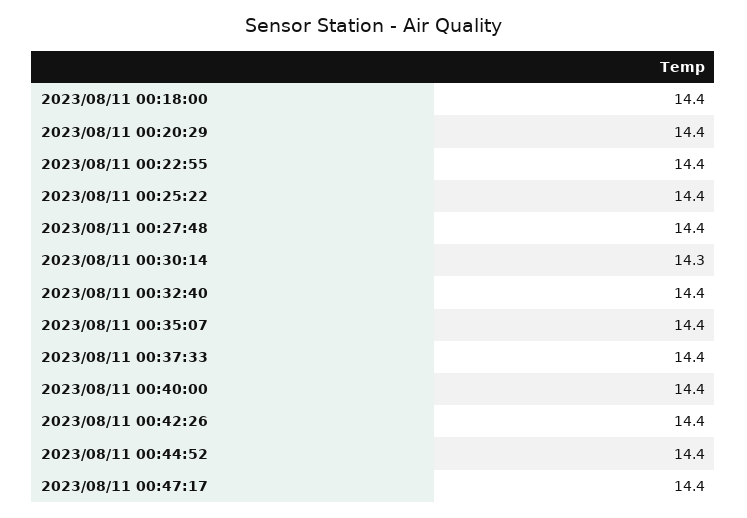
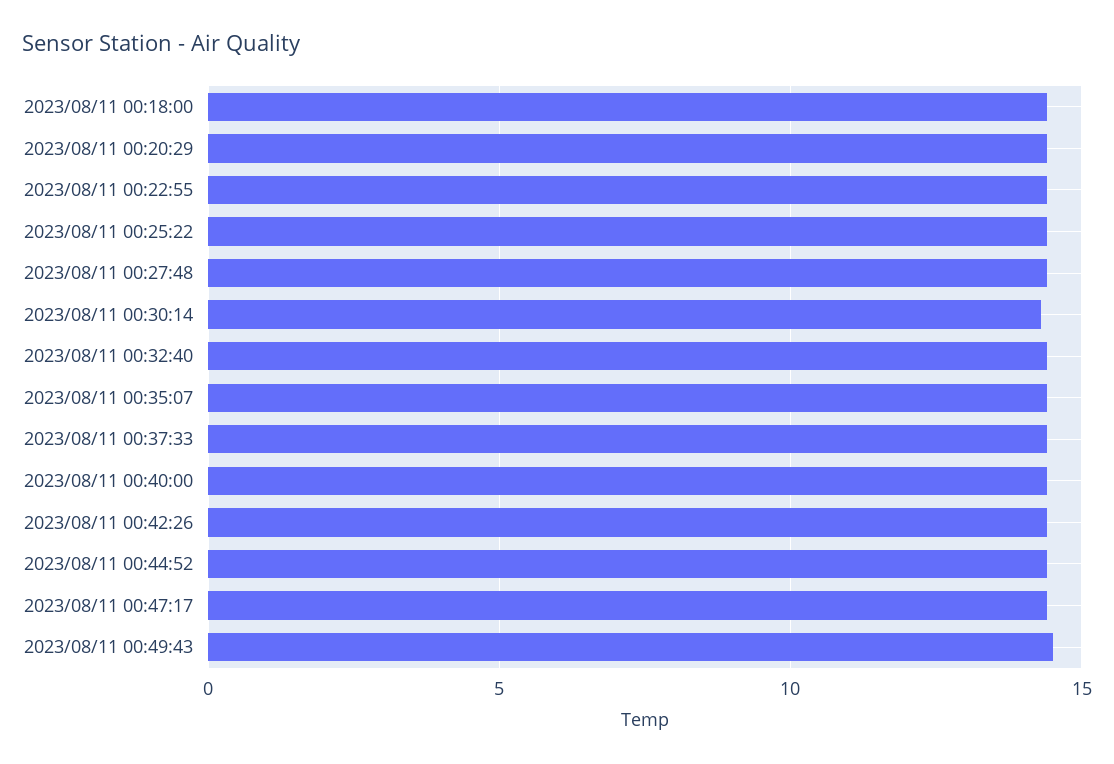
2023/08/11 00:49:43: none -> 14.5

